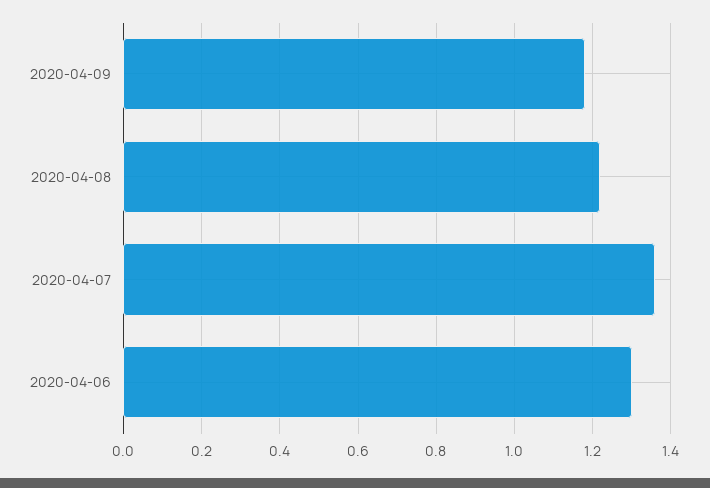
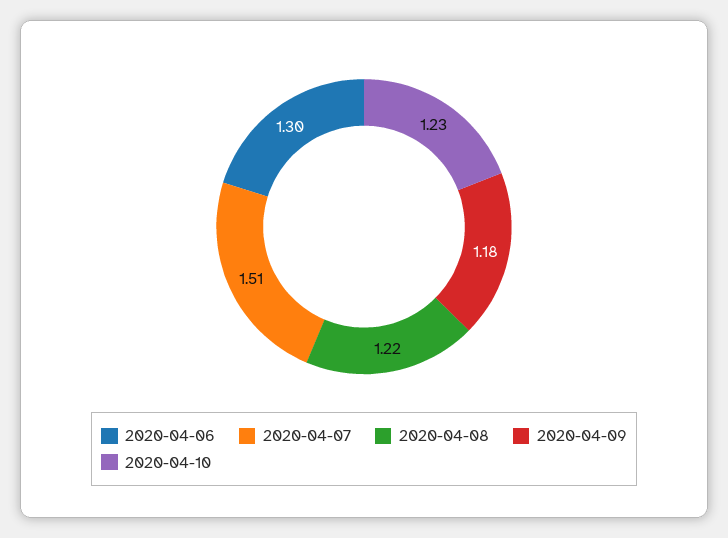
2020-04-07: 1.35 -> 1.51
2020-04-10: none -> 1.23

